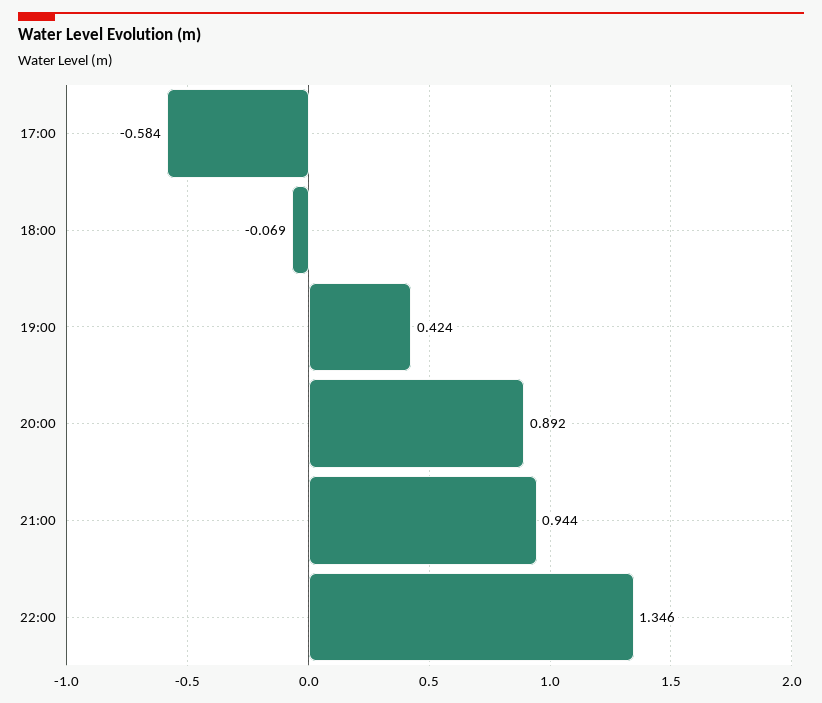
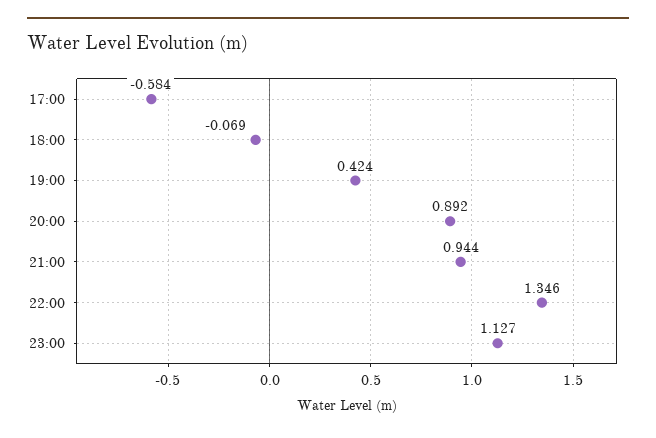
23:00: none -> 1.127

